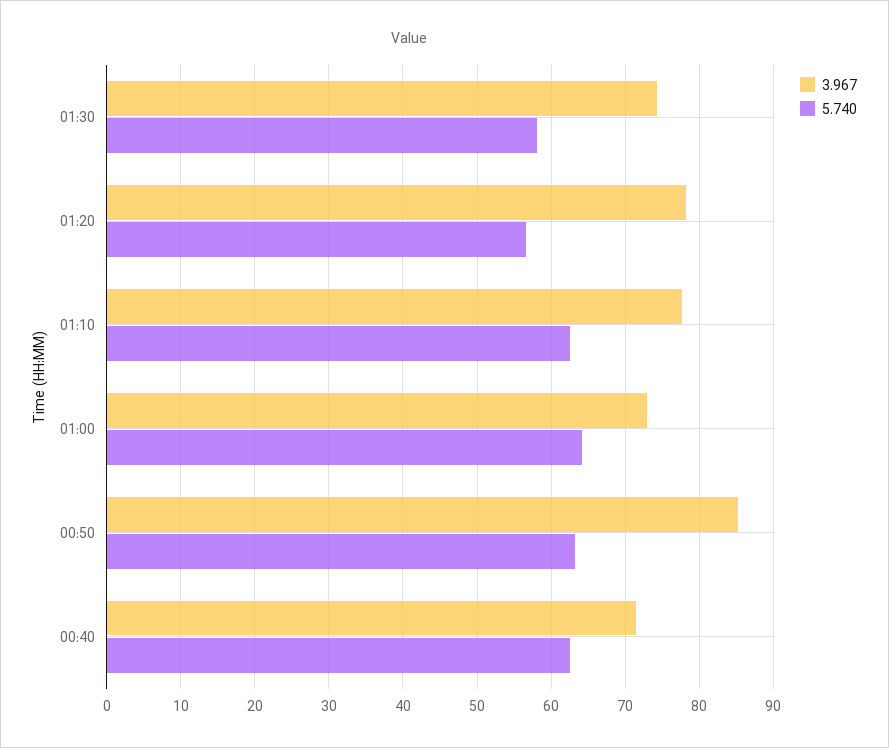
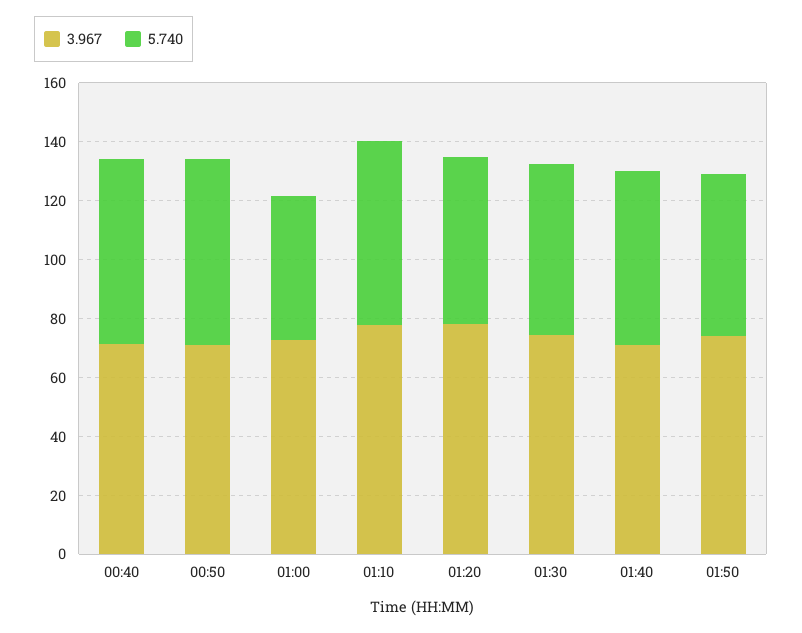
5.740, 01:00: 64 -> 50
3.967, 00:50: 85 -> 70
3.967, 01:40: none -> 70
5.740, 01:40: none -> 60
3.967, 01:50: none -> 75
5.740, 01:50: none -> 55

